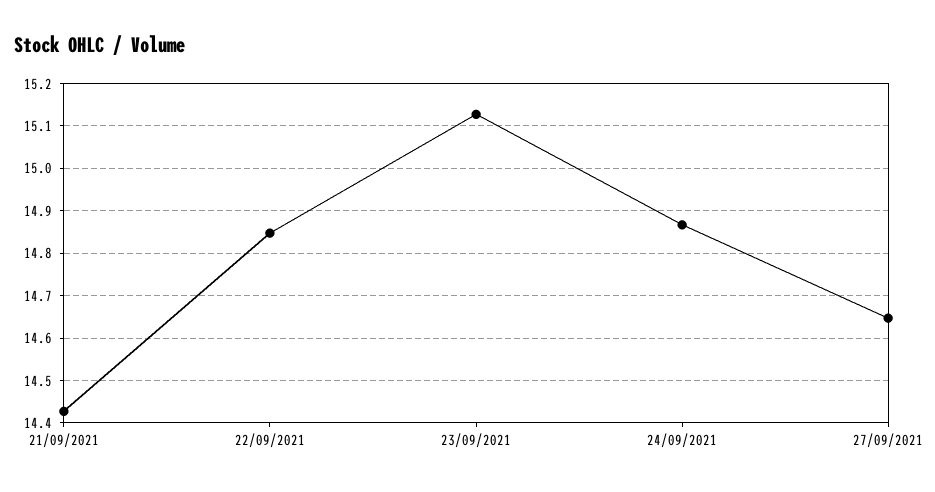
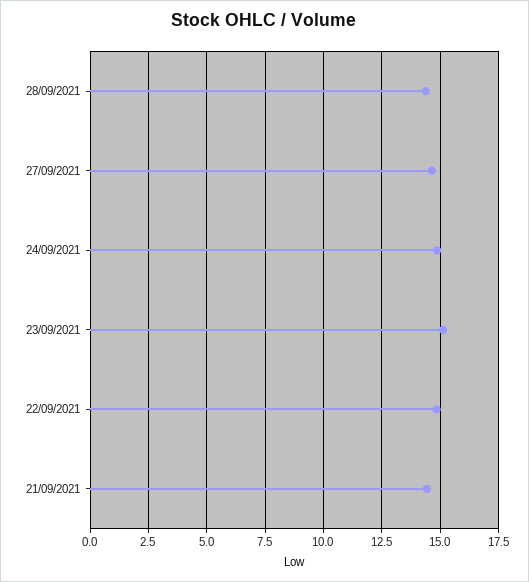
28/09/2021: none -> 14.5

